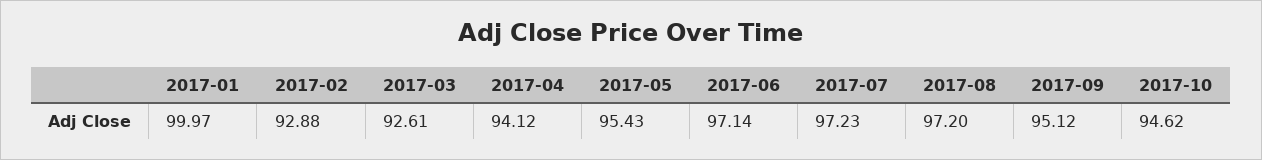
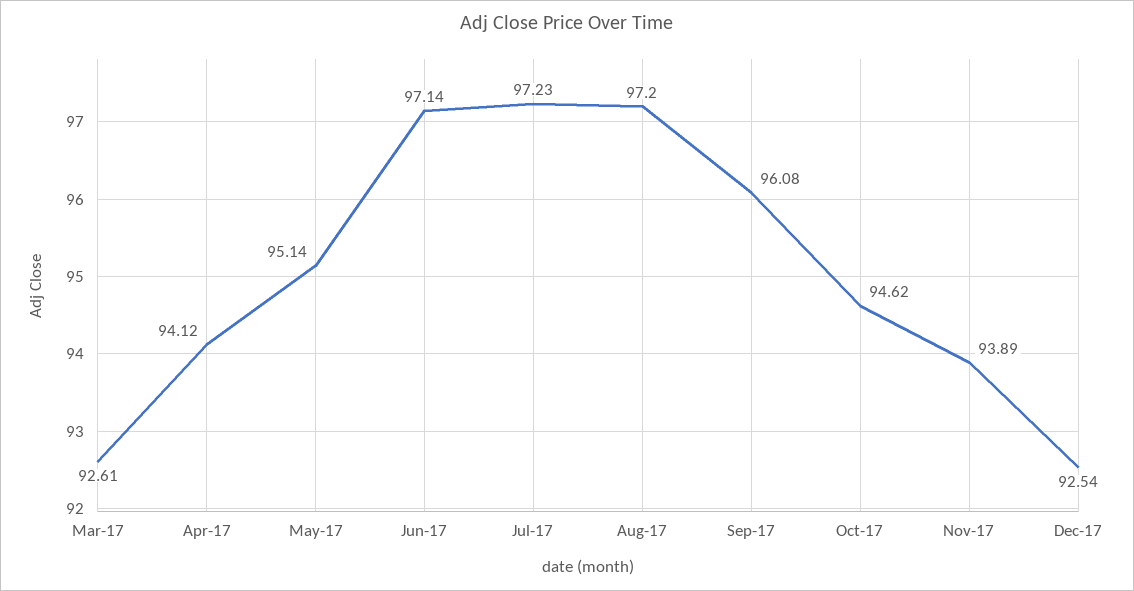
2017-01: 99.97 -> none
2017-02: 92.88 -> none
2017-05: 95.43 -> 95.14
2017-09: 95.12 -> 96.08
Nov-17: none -> 93.89
Dec-17: none -> 92.54

